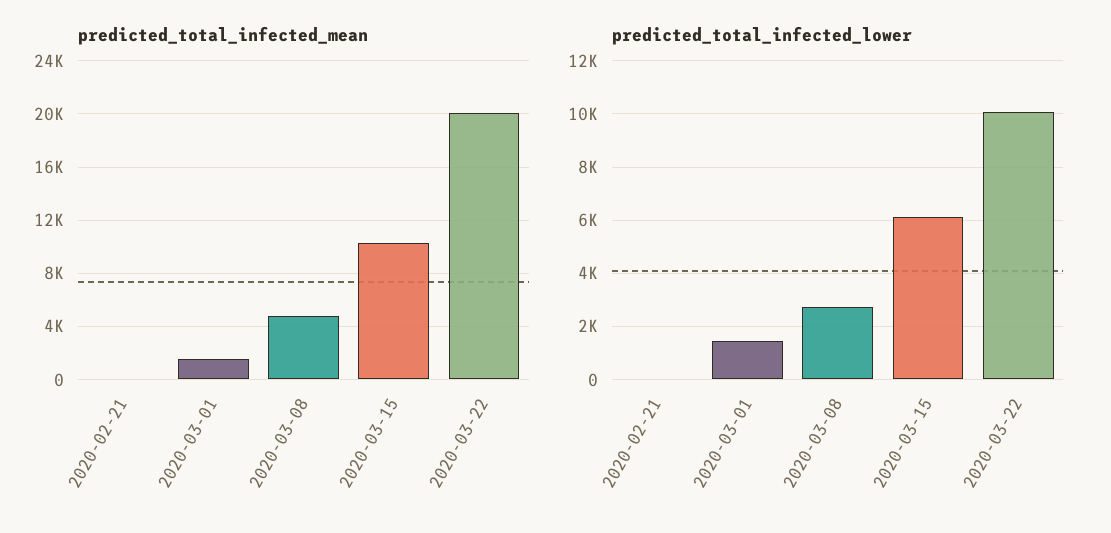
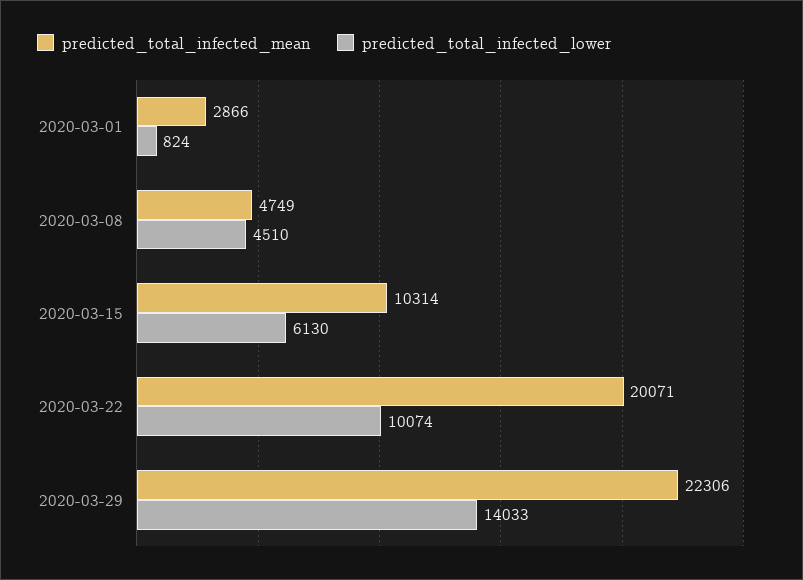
predicted_total_infected_mean, 2020-02-21: 0 -> none
predicted_total_infected_mean, 2020-03-01: 1500 -> 2866
predicted_total_infected_lower, 2020-02-21: 0 -> none
predicted_total_infected_lower, 2020-03-01: 1500 -> 824
predicted_total_infected_lower, 2020-03-08: 2750 -> 4510
predicted_total_infected_mean, 2020-03-29: none -> 22306
predicted_total_infected_lower, 2020-03-29: none -> 14033

